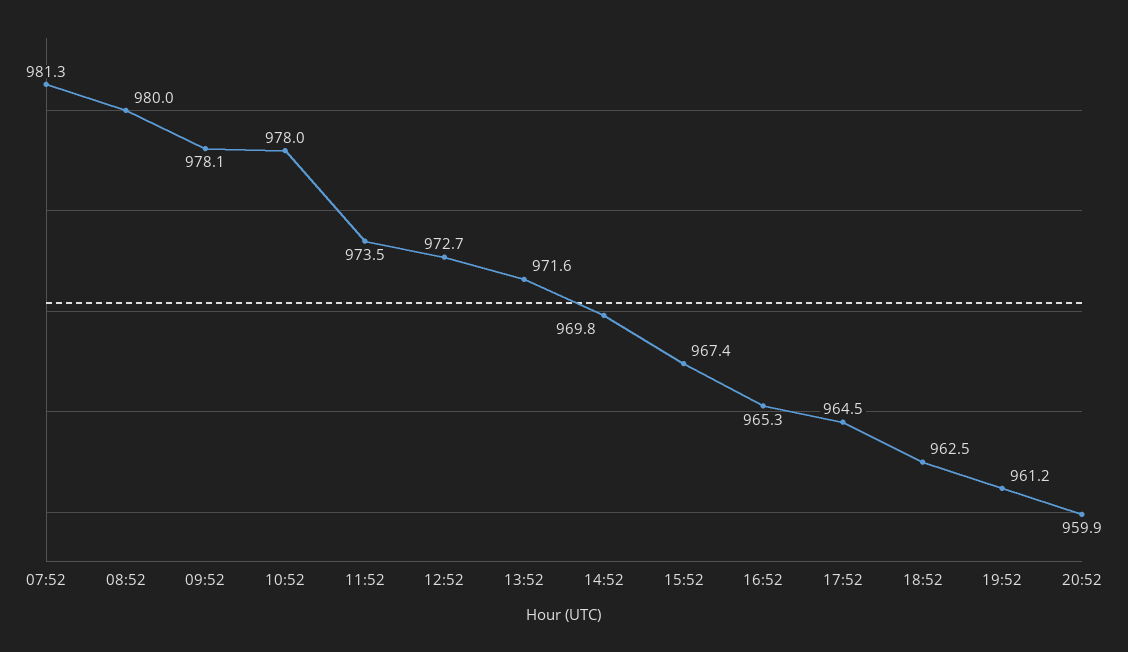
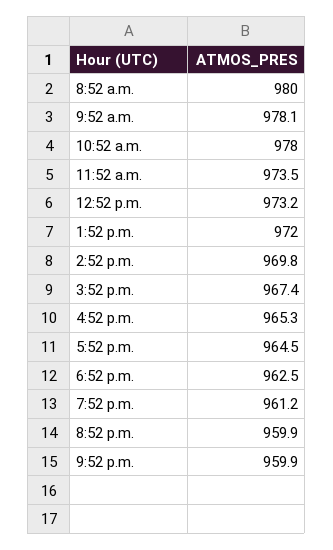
07:52: 981.3 -> none
12:52: 972.7 -> 973.2
13:52: 971.6 -> 972
9:52 p.m.: none -> 959.9

